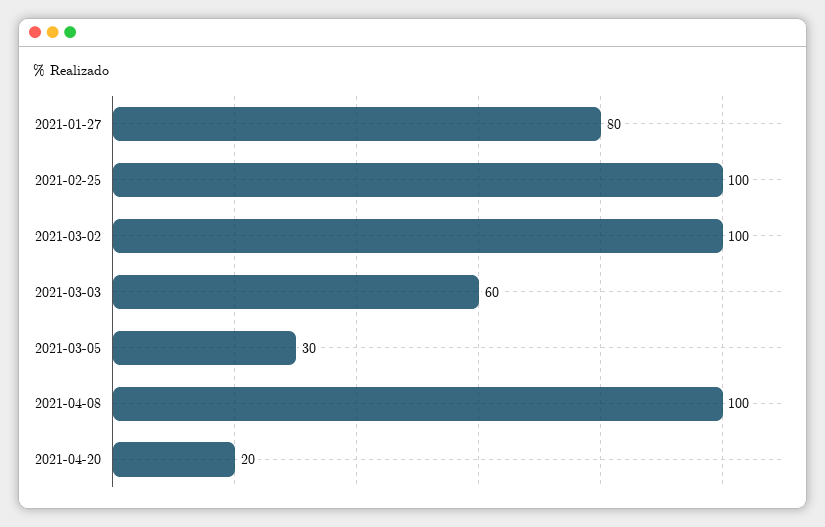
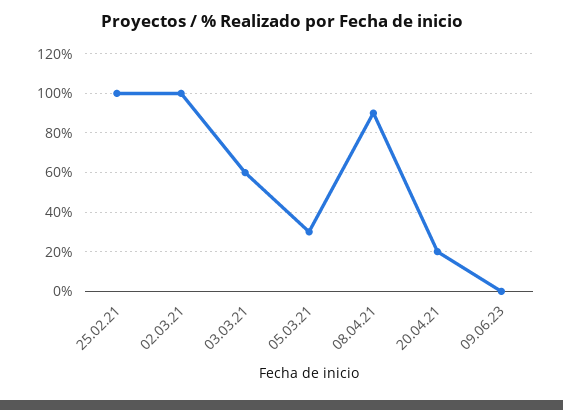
2021-01-27: 80 -> none
2021-04-08: 100 -> 90
09.06.23: none -> 0

